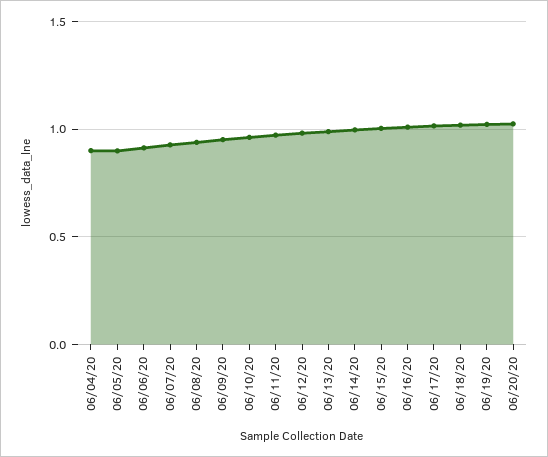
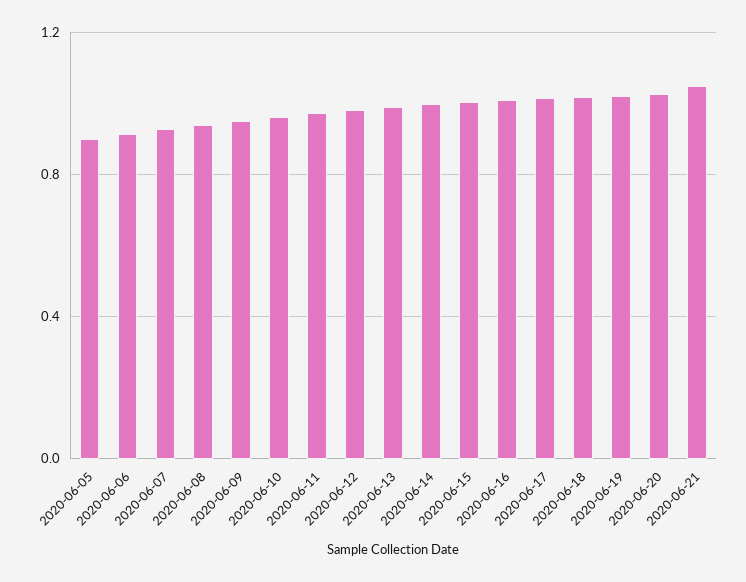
06/04/20: 0.9 -> none
2020-06-21: none -> 1.05

